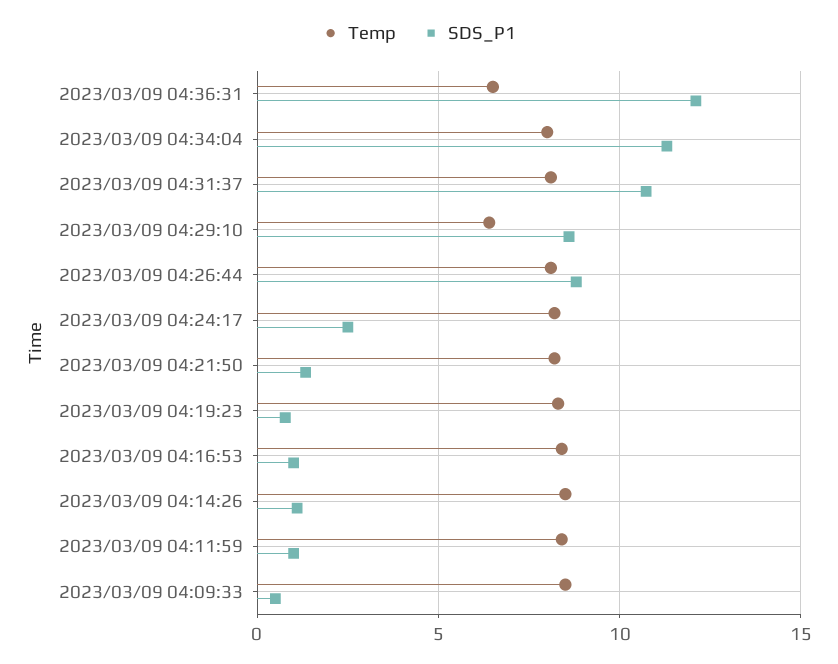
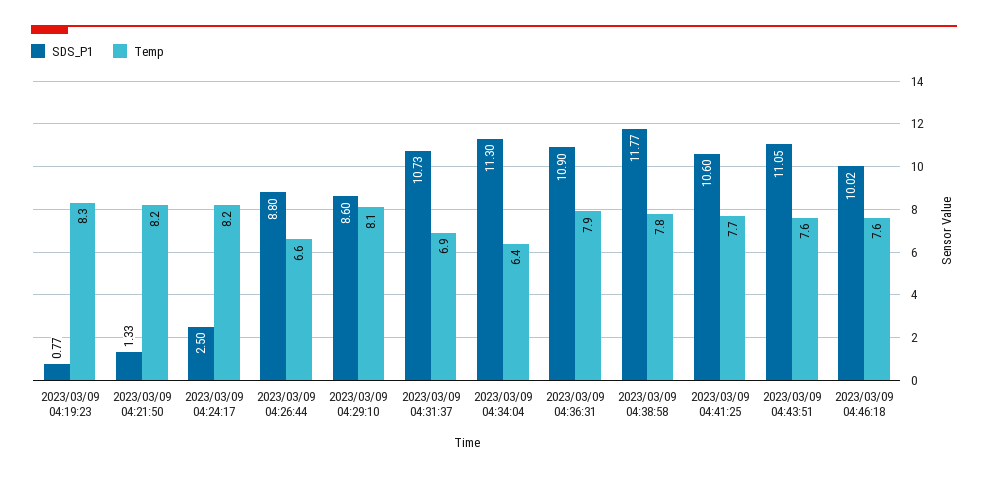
Temp, 2023/03/09 04:36:31: 6.5 -> 7.9
SDS_P1, 2023/03/09 04:36:31: 12 -> 10.9
Temp, 2023/03/09 04:34:04: 8 -> 6.4
Temp, 2023/03/09 04:31:37: 8 -> 6.9
Temp, 2023/03/09 04:29:10: 6.5 -> 8.1
Temp, 2023/03/09 04:26:44: 8 -> 6.6
Temp, 2023/03/09 04:16:53: 8.5 -> none
SDS_P1, 2023/03/09 04:16:53: 1 -> none
Temp, 2023/03/09 04:14:26: 8.5 -> none
SDS_P1, 2023/03/09 04:14:26: 1 -> none
Temp, 2023/03/09 04:11:59: 8.5 -> none
SDS_P1, 2023/03/09 04:11:59: 1 -> none
Temp, 2023/03/09 04:09:33: 8.5 -> none
SDS_P1, 2023/03/09 04:09:33: 0.5 -> none
SDS_P1, 2023/03/09 04:38:58: none -> 11.77
Temp, 2023/03/09 04:38:58: none -> 7.8
SDS_P1, 2023/03/09 04:41:25: none -> 10.6
Temp, 2023/03/09 04:41:25: none -> 7.7
SDS_P1, 2023/03/09 04:43:51: none -> 11.05
Temp, 2023/03/09 04:43:51: none -> 7.6
SDS_P1, 2023/03/09 04:46:18: none -> 10.02
Temp, 2023/03/09 04:46:18: none -> 7.6

